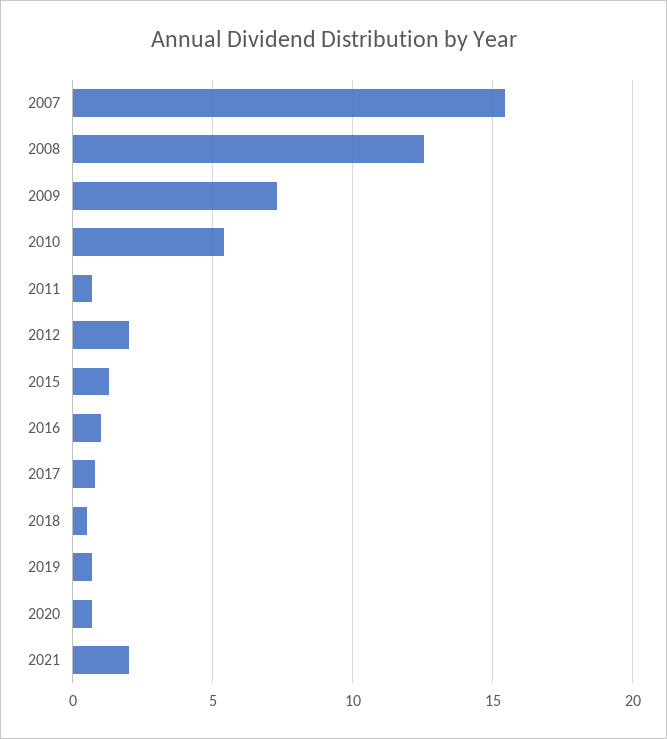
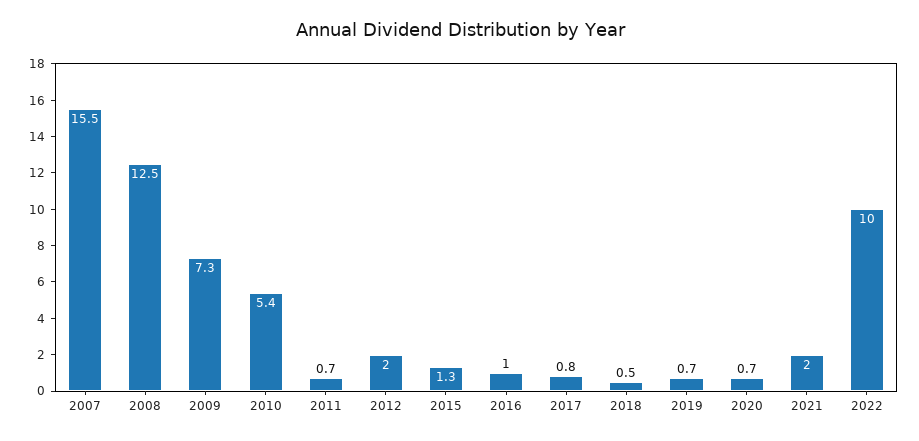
2022: none -> 10

